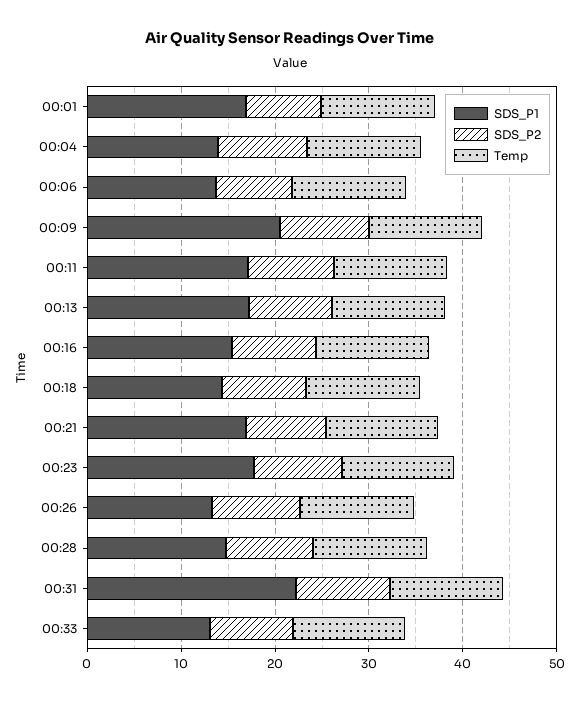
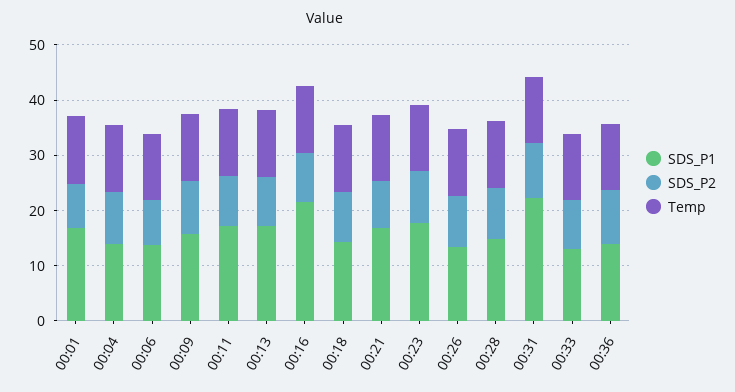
SDS_P1, 00:09: 20 -> 16
SDS_P1, 00:16: 16 -> 22
SDS_P1, 00:36: none -> 14
SDS_P2, 00:36: none -> 10
Temp, 00:36: none -> 12

